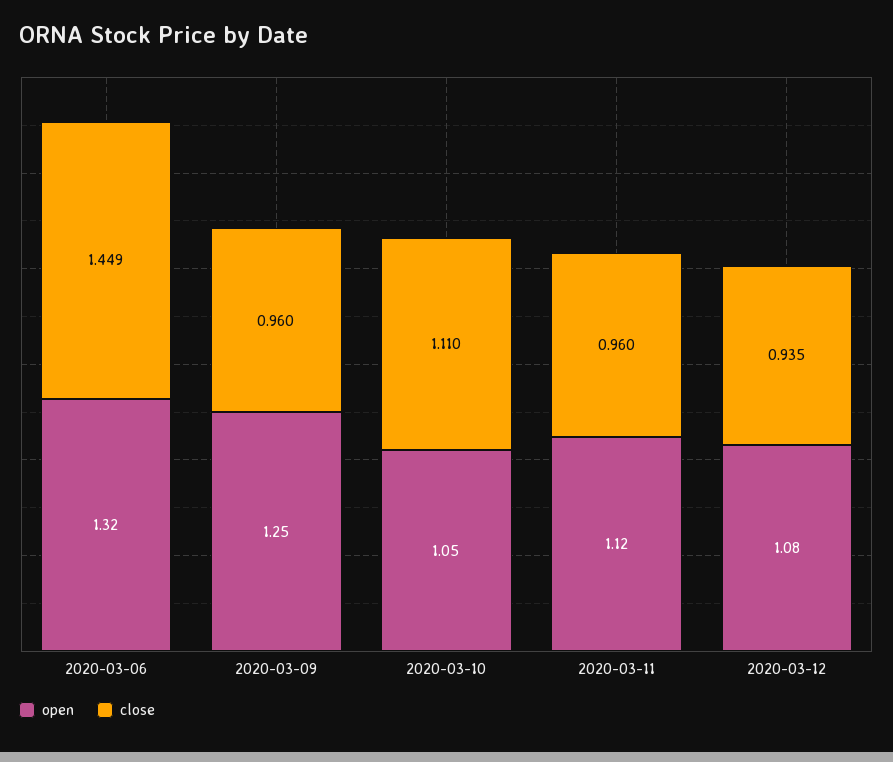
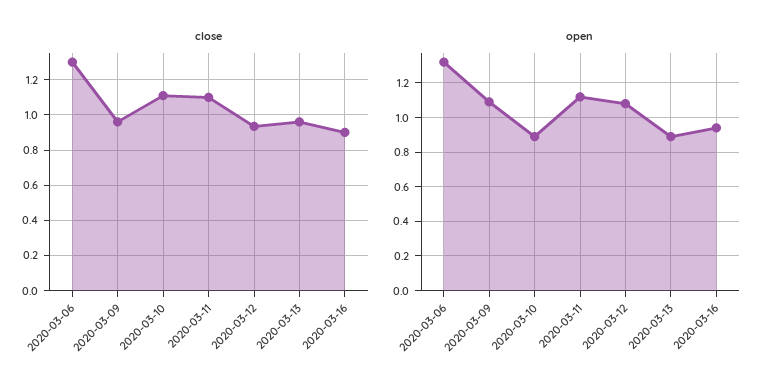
close, 2020-03-06: 1.449 -> 1.3
open, 2020-03-09: 1.25 -> 1.1
open, 2020-03-10: 1.05 -> 0.9
close, 2020-03-11: 0.96 -> 1.1
close, 2020-03-13: none -> 0.95
close, 2020-03-16: none -> 0.9
open, 2020-03-13: none -> 0.9
open, 2020-03-16: none -> 0.95

